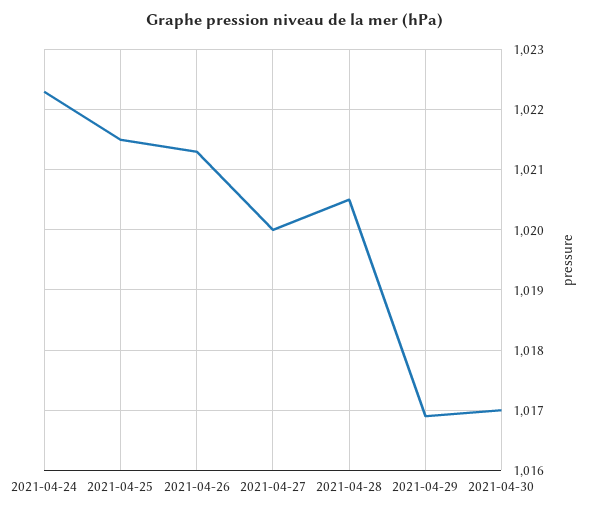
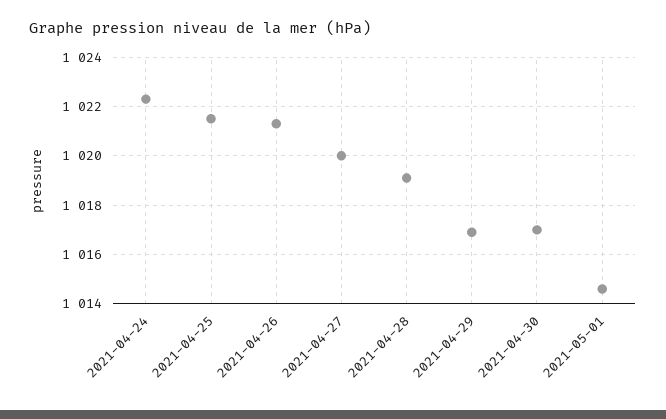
2021-04-28: 1020.5 -> 1019
2021-05-01: none -> 1014.5

